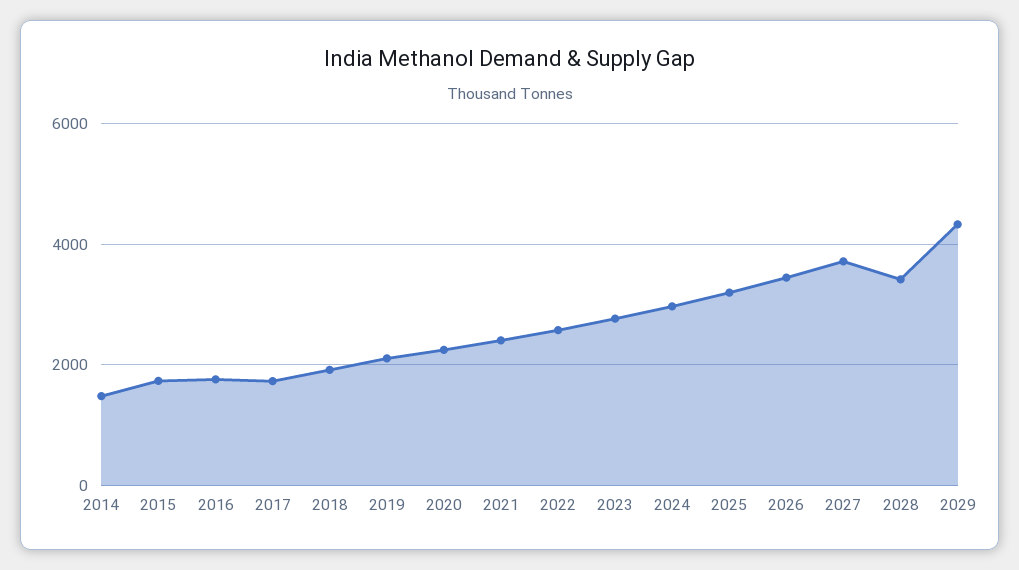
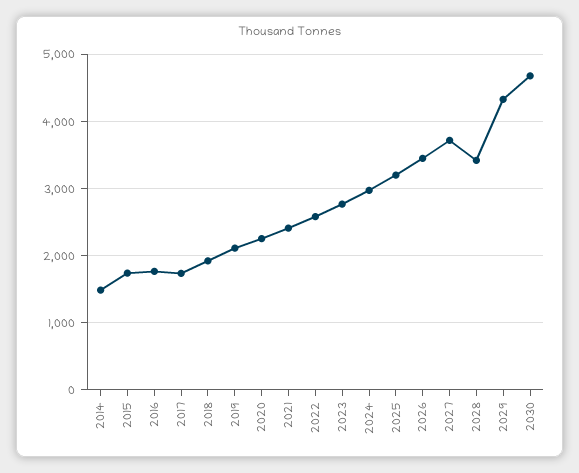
2030: none -> 4700

